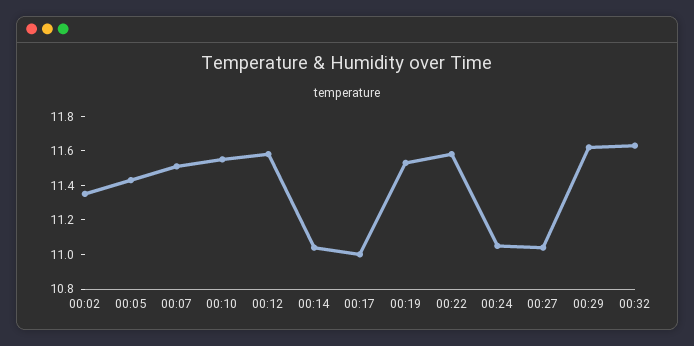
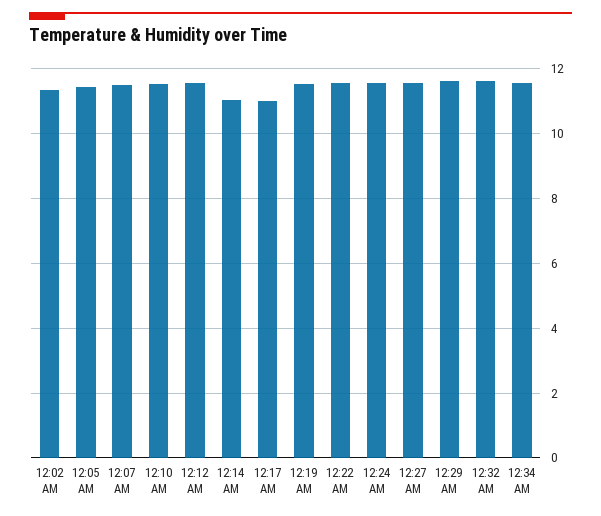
00:24: 11.05 -> 11.6
00:27: 11.05 -> 11.6
12:34 AM: none -> 11.6

